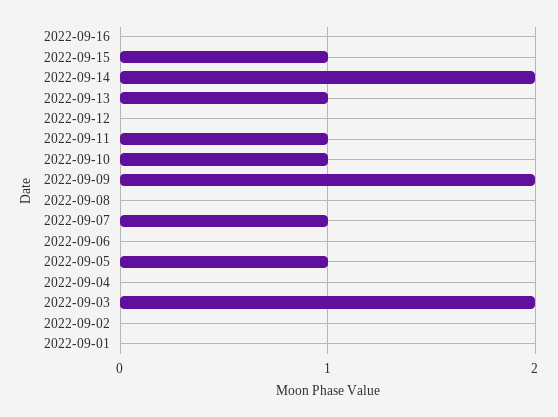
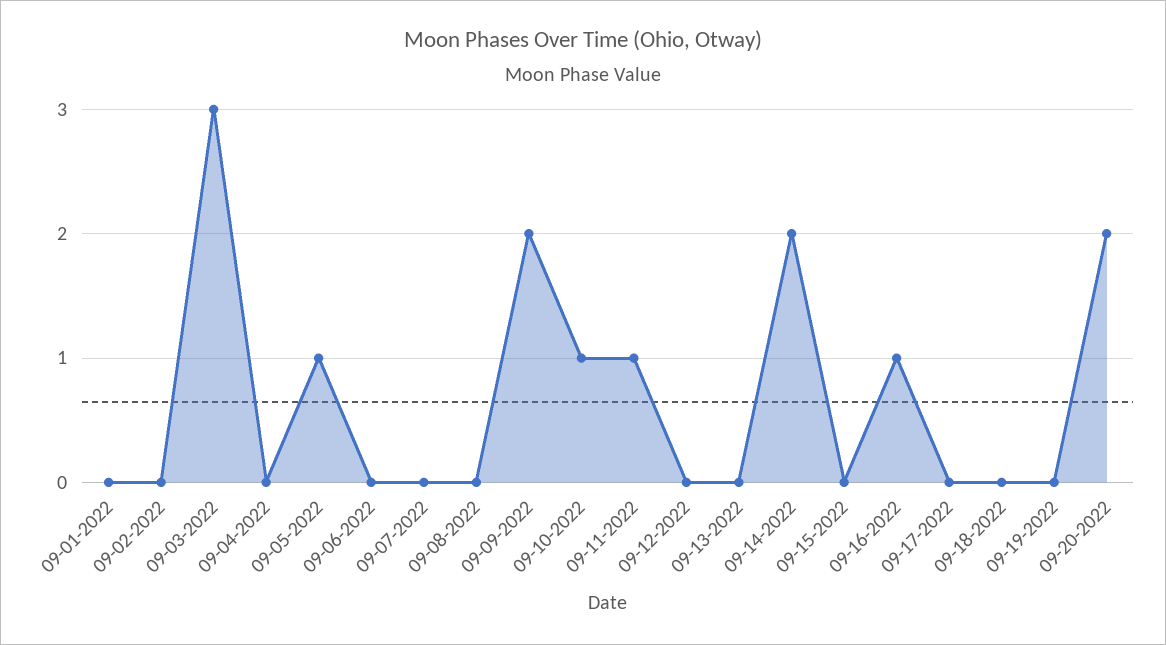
2022-09-16: 0 -> 1
2022-09-15: 1 -> 0
2022-09-13: 1 -> 0
2022-09-07: 1 -> 0
2022-09-03: 2 -> 3
09-17-2022: none -> 0
09-18-2022: none -> 0
09-19-2022: none -> 0
09-20-2022: none -> 2

